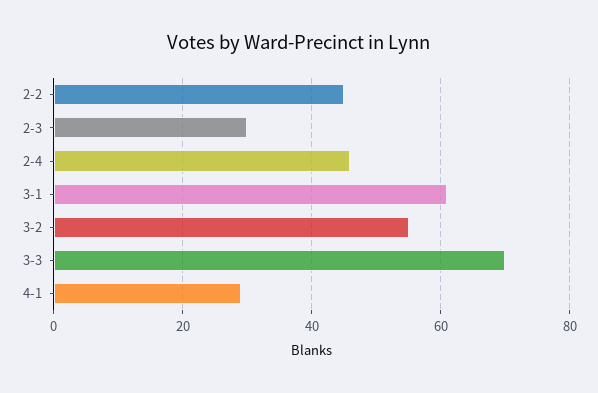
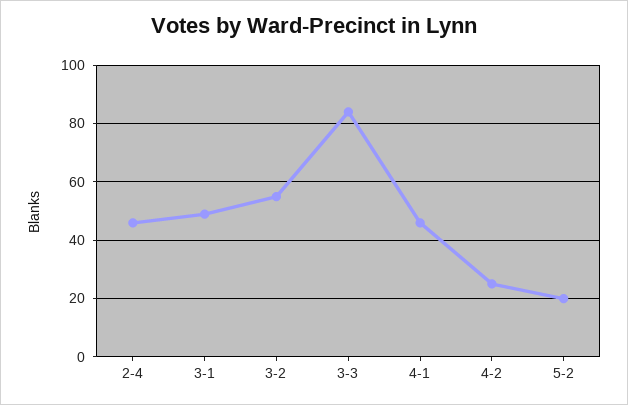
2-2: 45 -> none
2-3: 30 -> none
3-1: 60 -> 50
3-3: 70 -> 85
4-1: 30 -> 45
4-2: none -> 25
5-2: none -> 20

